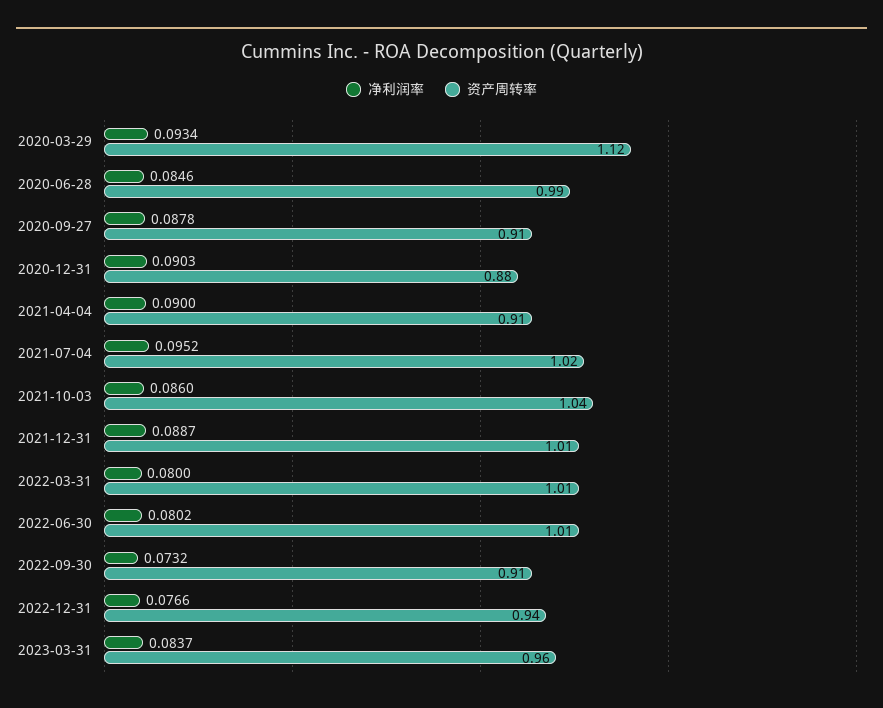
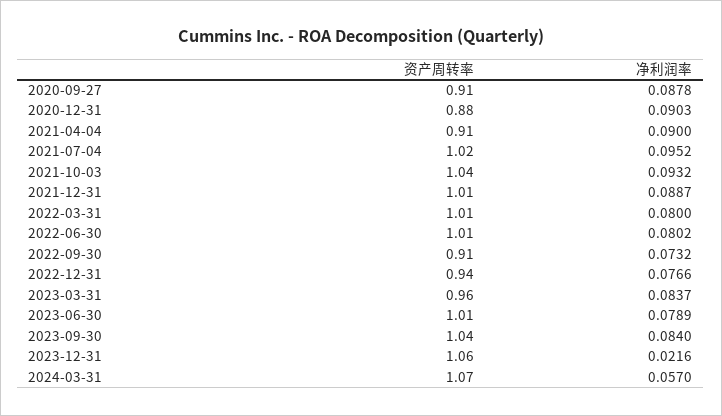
净利润率, 2020-03-29: 0.0934 -> none
资产周转率, 2020-03-29: 1.12 -> none
净利润率, 2020-06-28: 0.0846 -> none
资产周转率, 2020-06-28: 0.99 -> none
净利润率, 2021-10-03: 0.086 -> 0.0932
资产周转率, 2023-06-30: none -> 1.01
净利润率, 2023-06-30: none -> 0.0789
资产周转率, 2023-09-30: none -> 1.04
净利润率, 2023-09-30: none -> 0.084
资产周转率, 2023-12-31: none -> 1.06
净利润率, 2023-12-31: none -> 0.0216
资产周转率, 2024-03-31: none -> 1.07
净利润率, 2024-03-31: none -> 0.057

